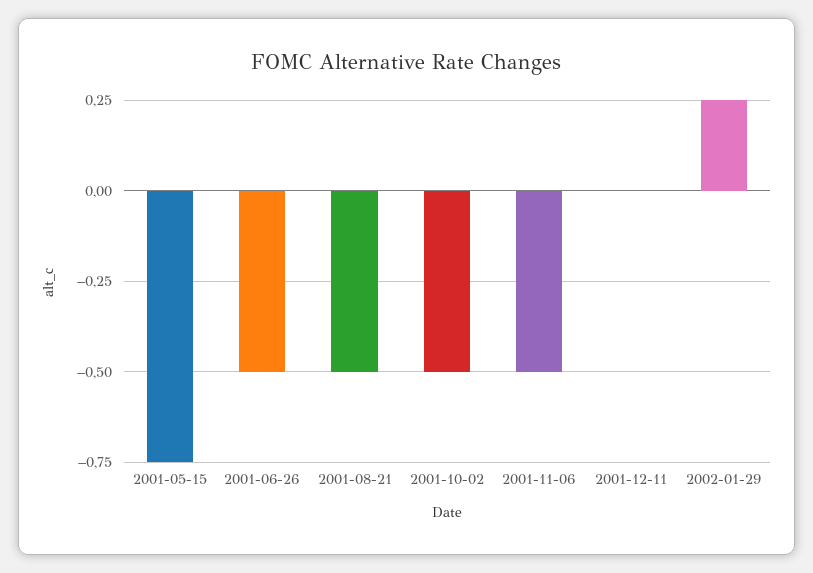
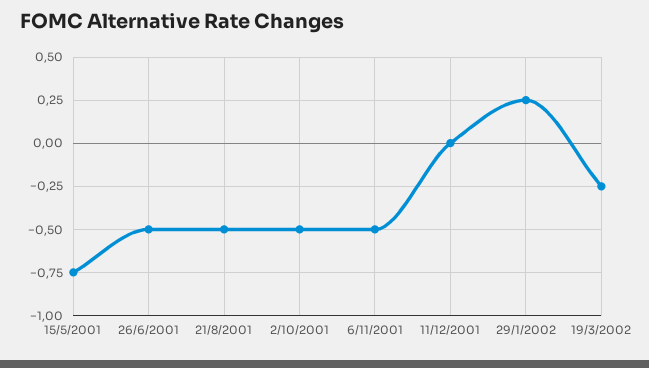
19/3/2002: none -> -0.25

